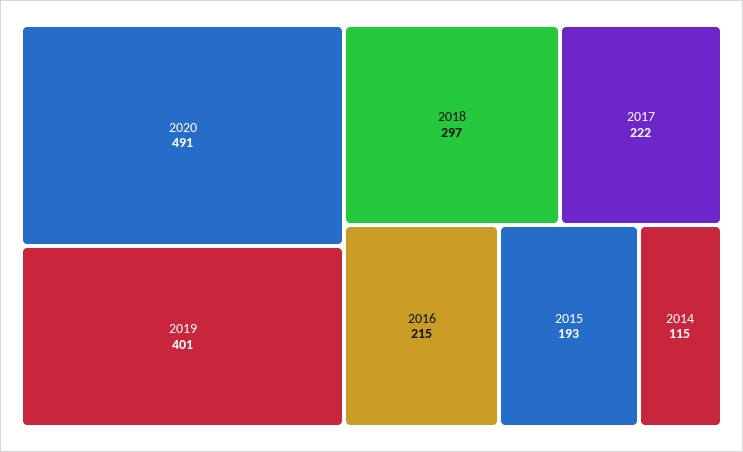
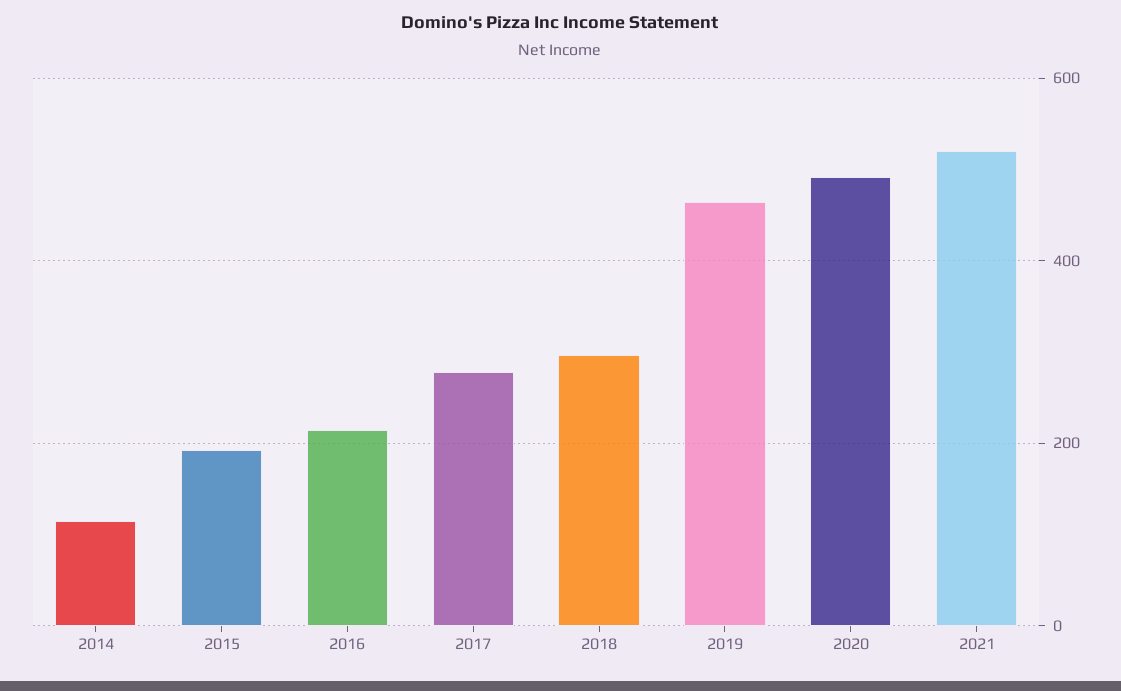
2019: 401 -> 460
2017: 222 -> 280
2021: none -> 520

